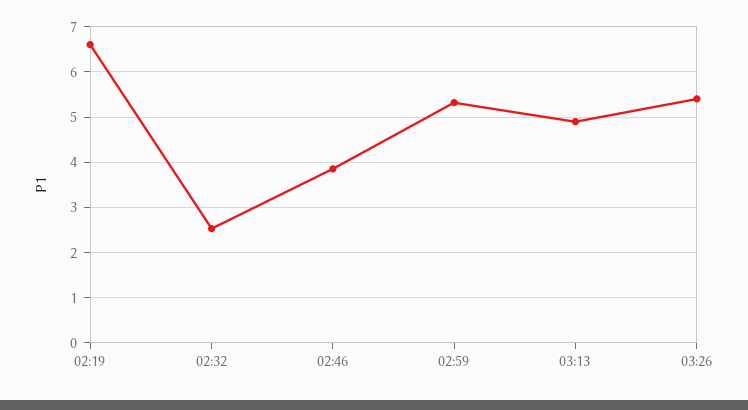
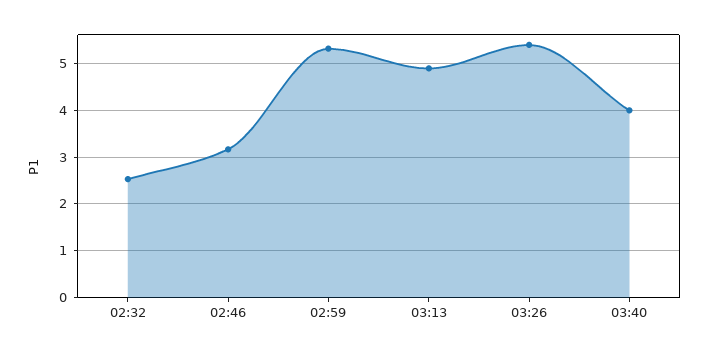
02:19: 6.6 -> none
02:46: 3.8 -> 3.2
03:40: none -> 4

